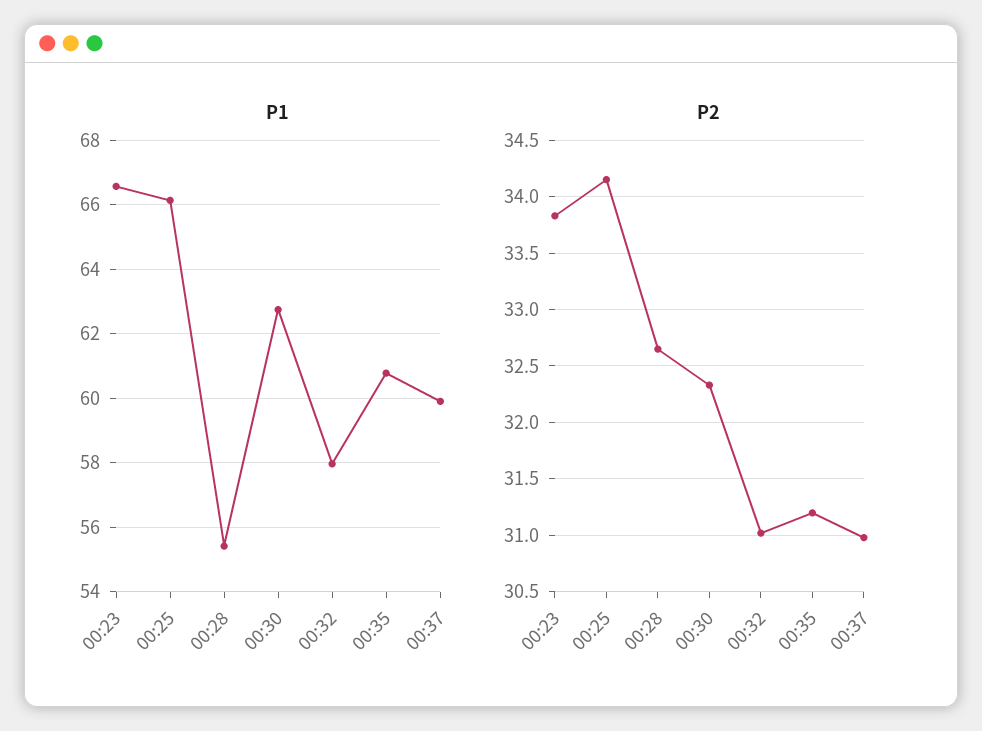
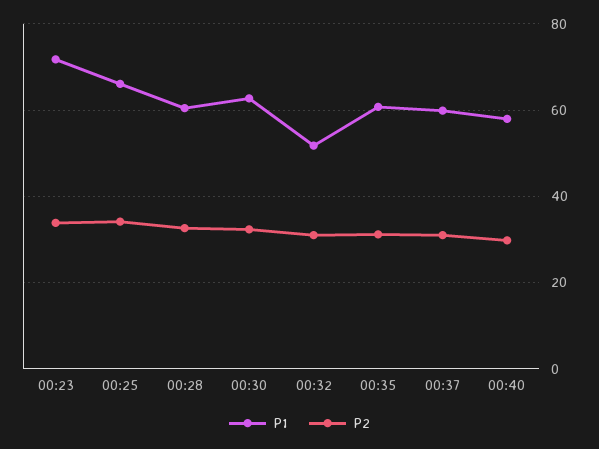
P1, 00:23: 66.6 -> 72
P1, 00:28: 55.4 -> 60
P1, 00:32: 58 -> 52
P1, 00:40: none -> 58
P2, 00:40: none -> 30

